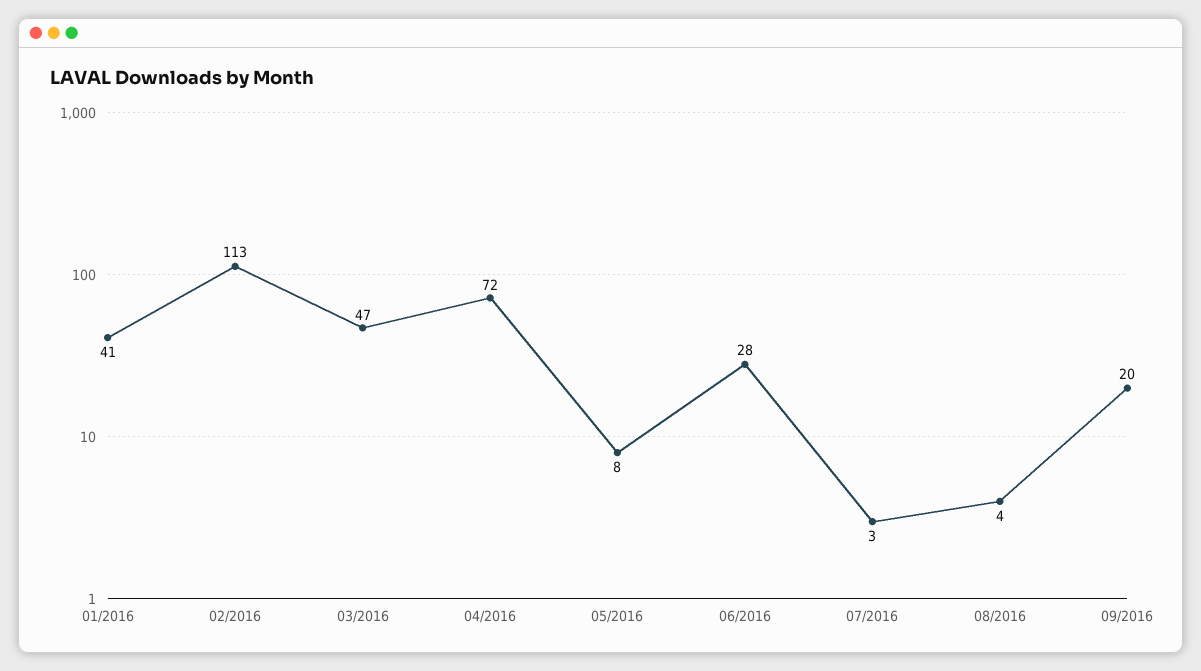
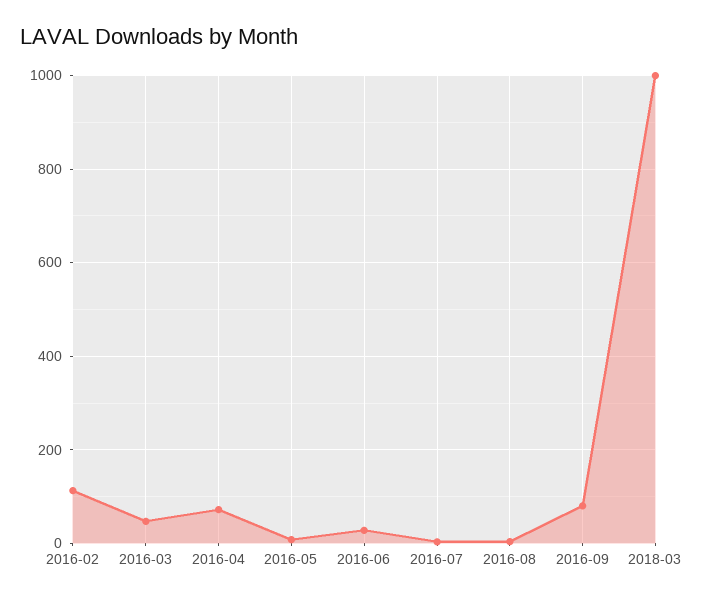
01/2016: 41 -> none
09/2016: 20 -> 80
2018-03: none -> 1000

